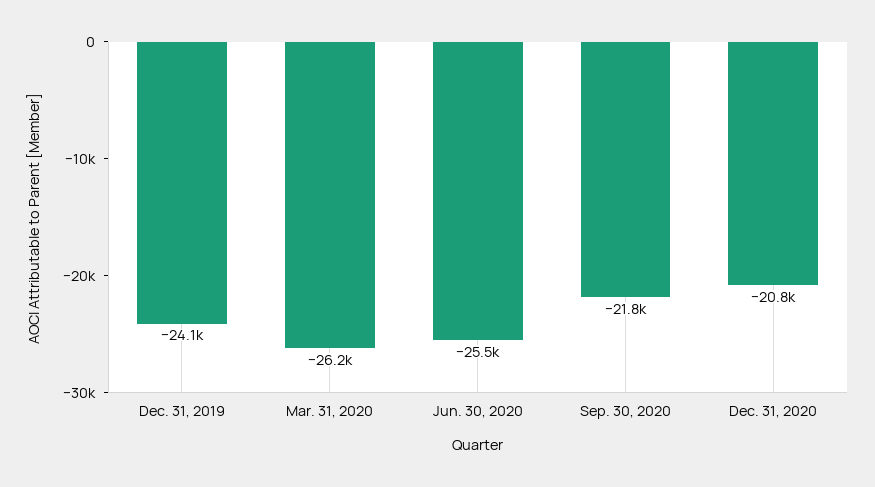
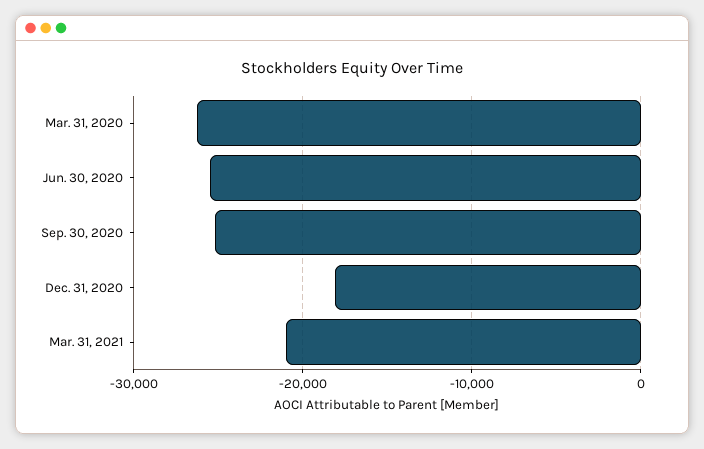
Dec. 31, 2019: -24100 -> none
Sep. 30, 2020: -21800 -> -25000
Dec. 31, 2020: -20800 -> -18000
Mar. 31, 2021: none -> -21000

